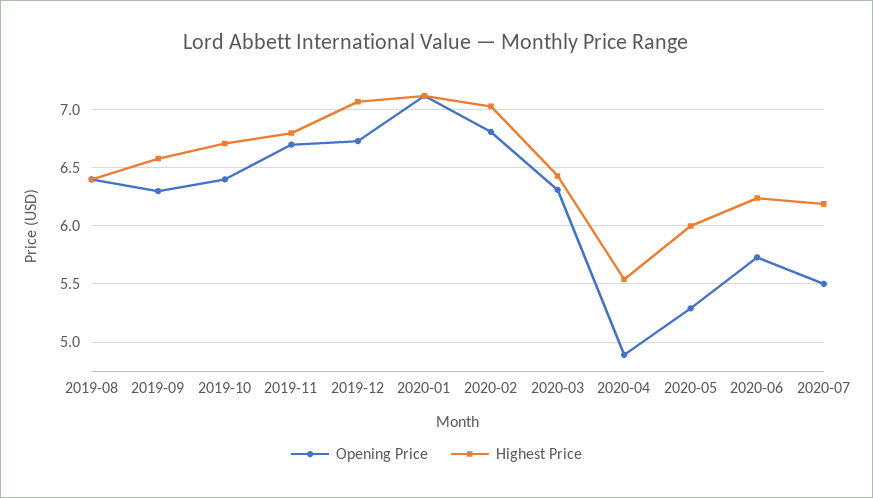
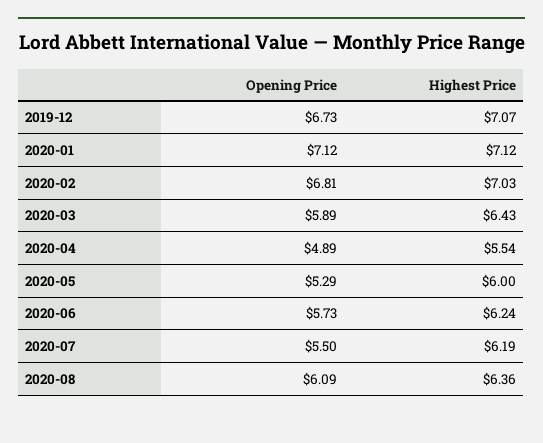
Opening Price, 2019-08: 6.4 -> none
Highest Price, 2019-08: 6.4 -> none
Opening Price, 2019-09: 6.3 -> none
Highest Price, 2019-09: 6.6 -> none
Opening Price, 2019-10: 6.4 -> none
Highest Price, 2019-10: 6.7 -> none
Opening Price, 2019-11: 6.7 -> none
Highest Price, 2019-11: 6.8 -> none
Opening Price, 2020-03: 6.3 -> 5.89
Opening Price, 2020-08: none -> 6.09
Highest Price, 2020-08: none -> 6.36

